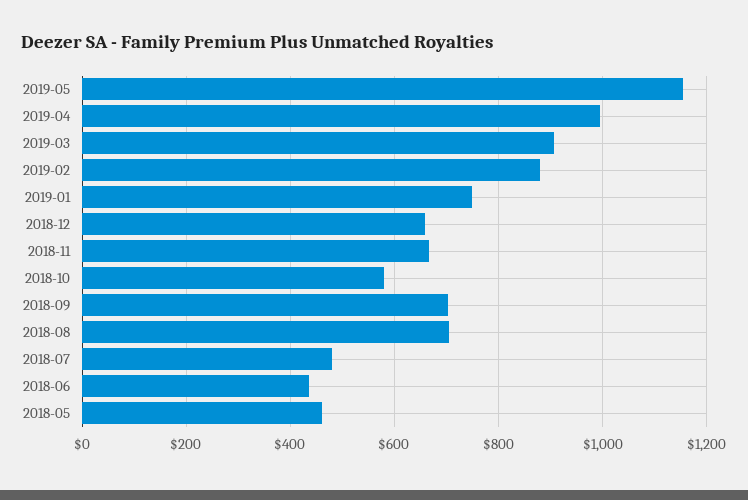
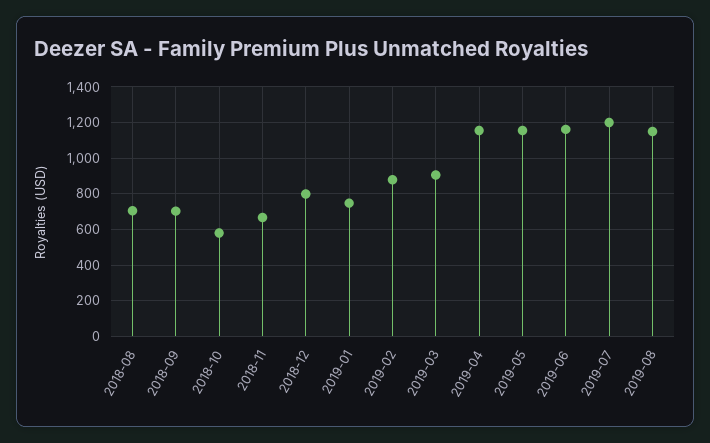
2019-04: 1000 -> 1150
2018-12: 660 -> 800
2018-07: 480 -> none
2018-06: 440 -> none
2018-05: 460 -> none
2019-06: none -> 1150
2019-07: none -> 1200
2019-08: none -> 1150

